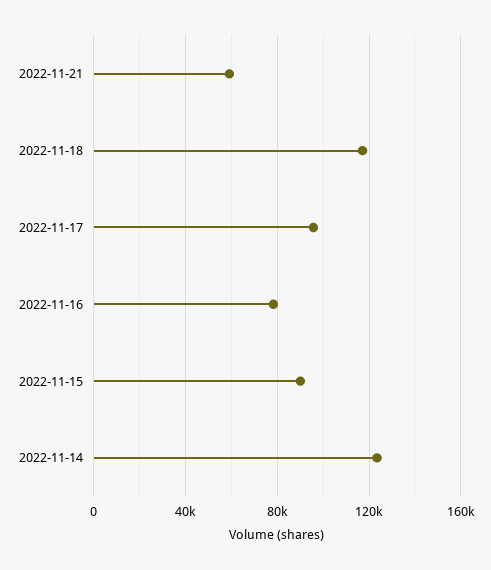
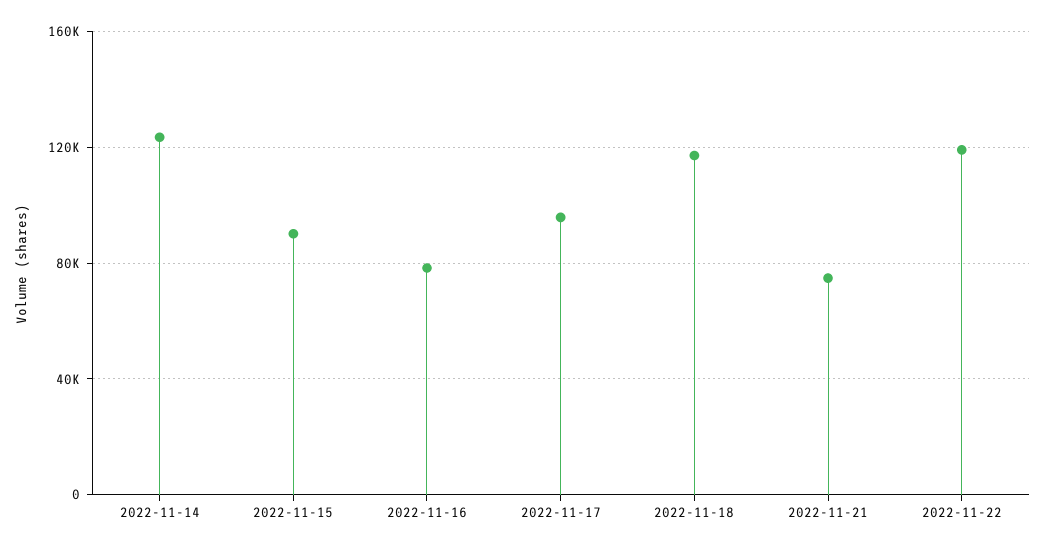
2022-11-21: 60000 -> 75000
2022-11-22: none -> 120000

